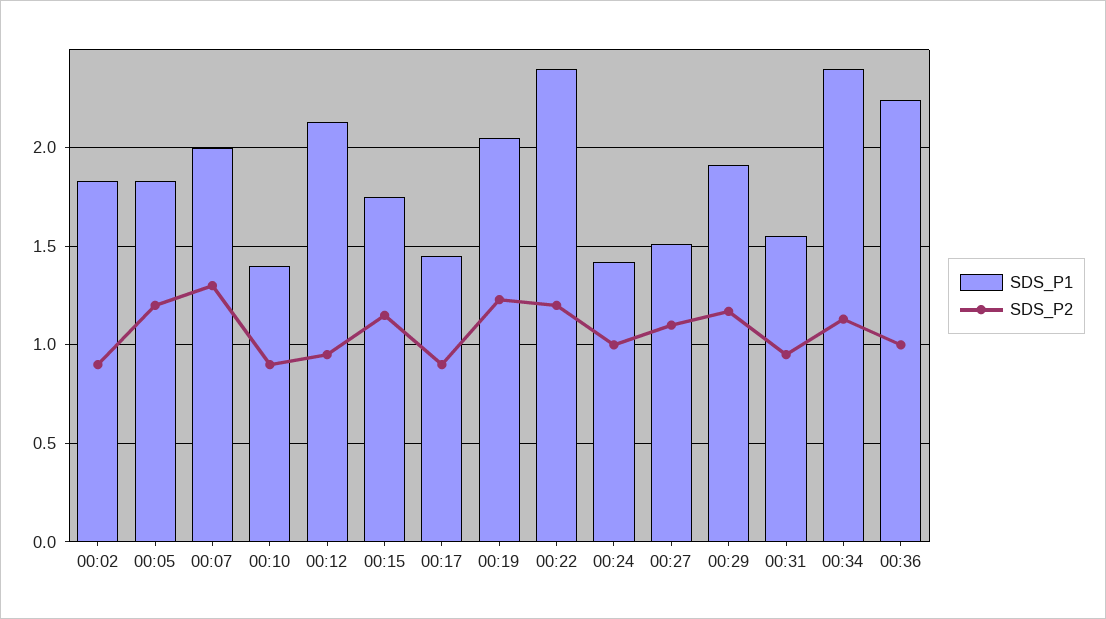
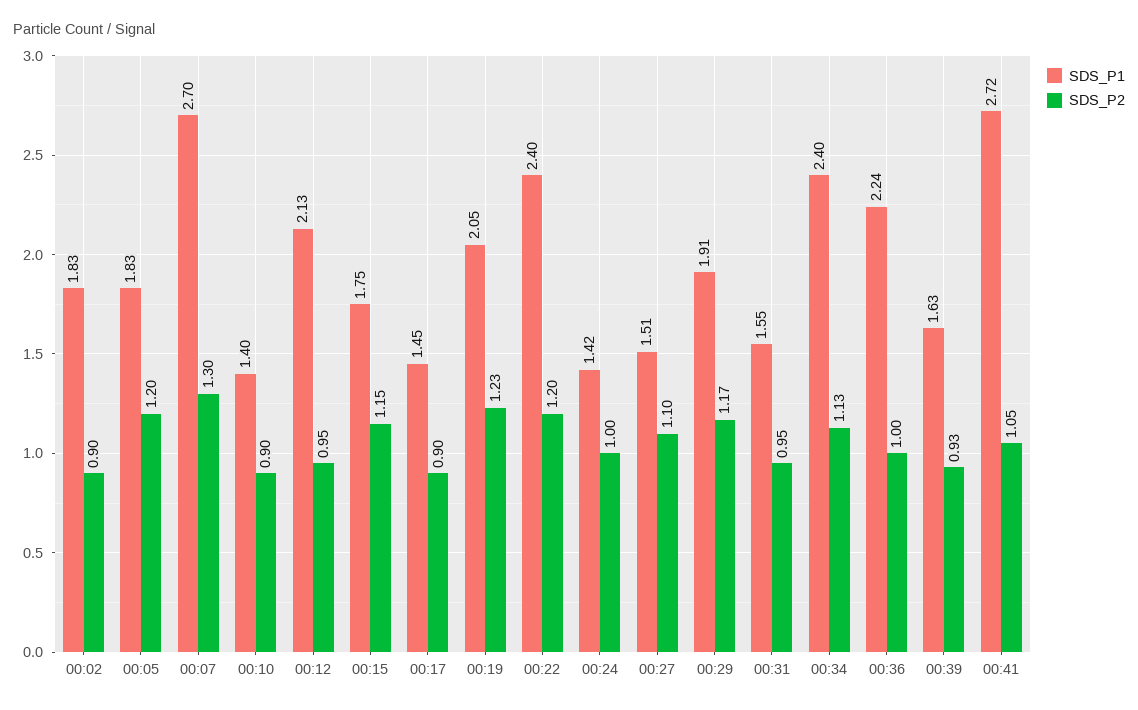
SDS_P1, 00:07: 2 -> 2.7
SDS_P1, 00:39: none -> 1.63
SDS_P2, 00:39: none -> 0.93
SDS_P1, 00:41: none -> 2.72
SDS_P2, 00:41: none -> 1.05

